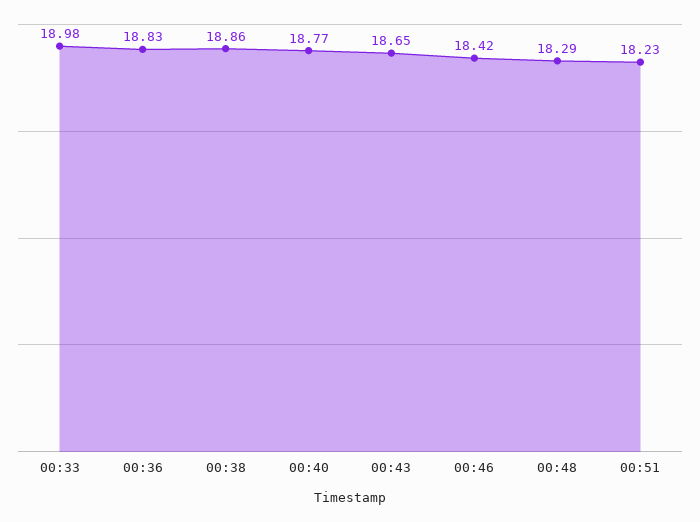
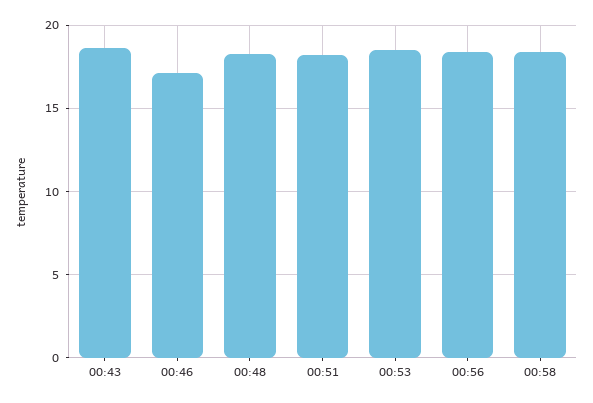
00:33: 18.98 -> none
00:36: 18.83 -> none
00:38: 18.86 -> none
00:40: 18.77 -> none
00:46: 18.42 -> 17
00:53: none -> 18.5
00:56: none -> 18.5
00:58: none -> 18.5

